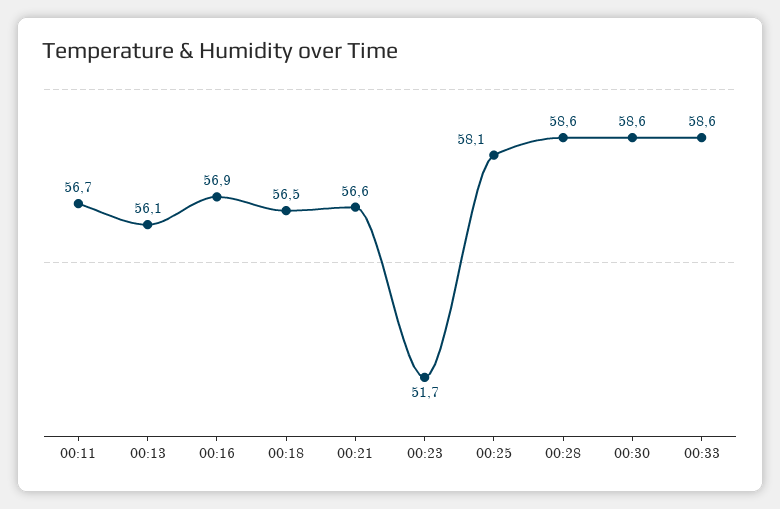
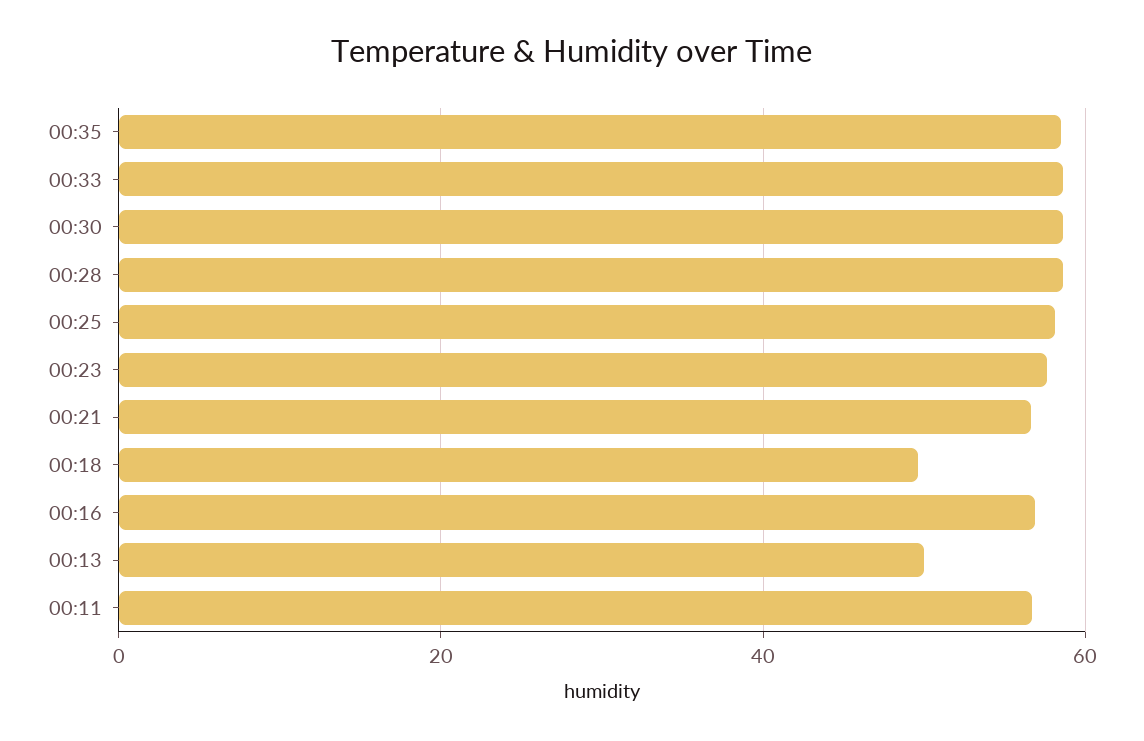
00:13: 56.1 -> 50
00:18: 56.5 -> 50
00:23: 51.7 -> 58
00:35: none -> 58

